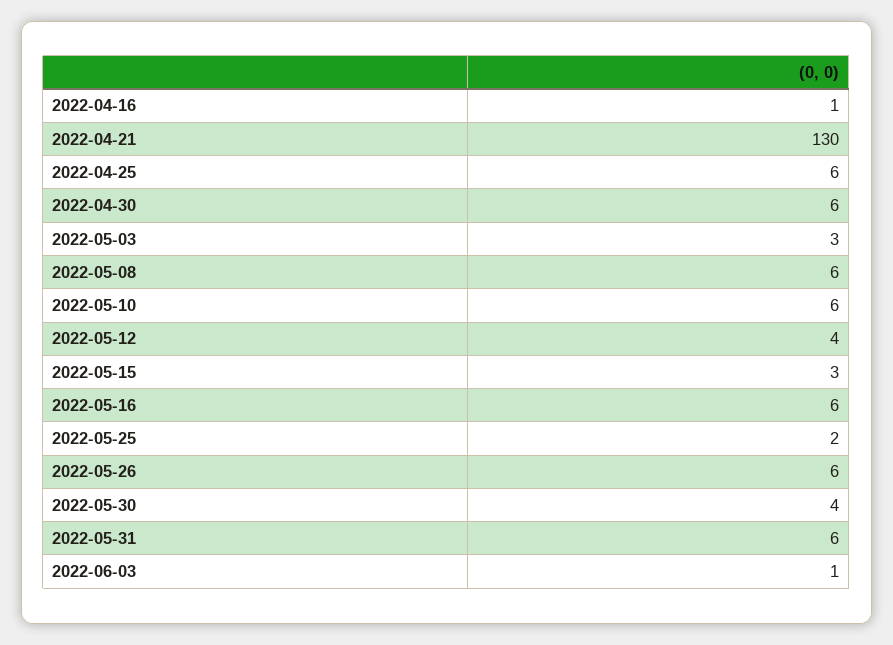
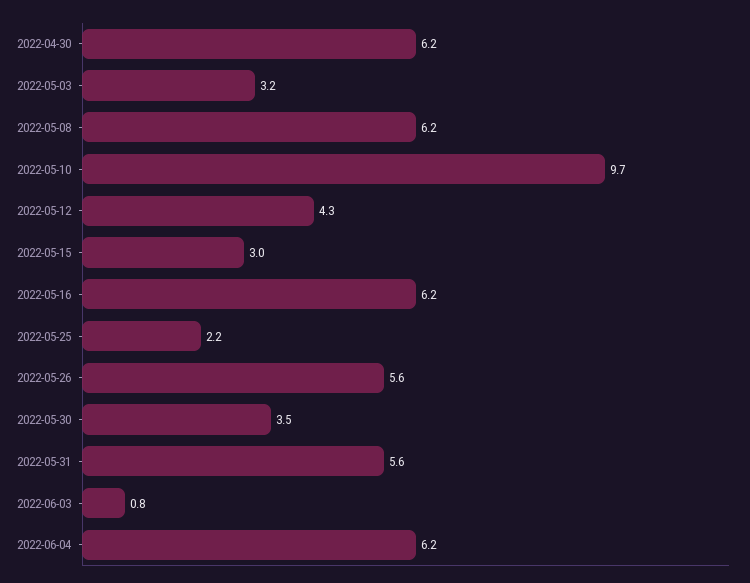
2022-04-16: 1 -> none
2022-04-21: 130 -> none
2022-04-25: 6 -> none
2022-05-10: 6 -> 9.7
2022-06-04: none -> 6.2

